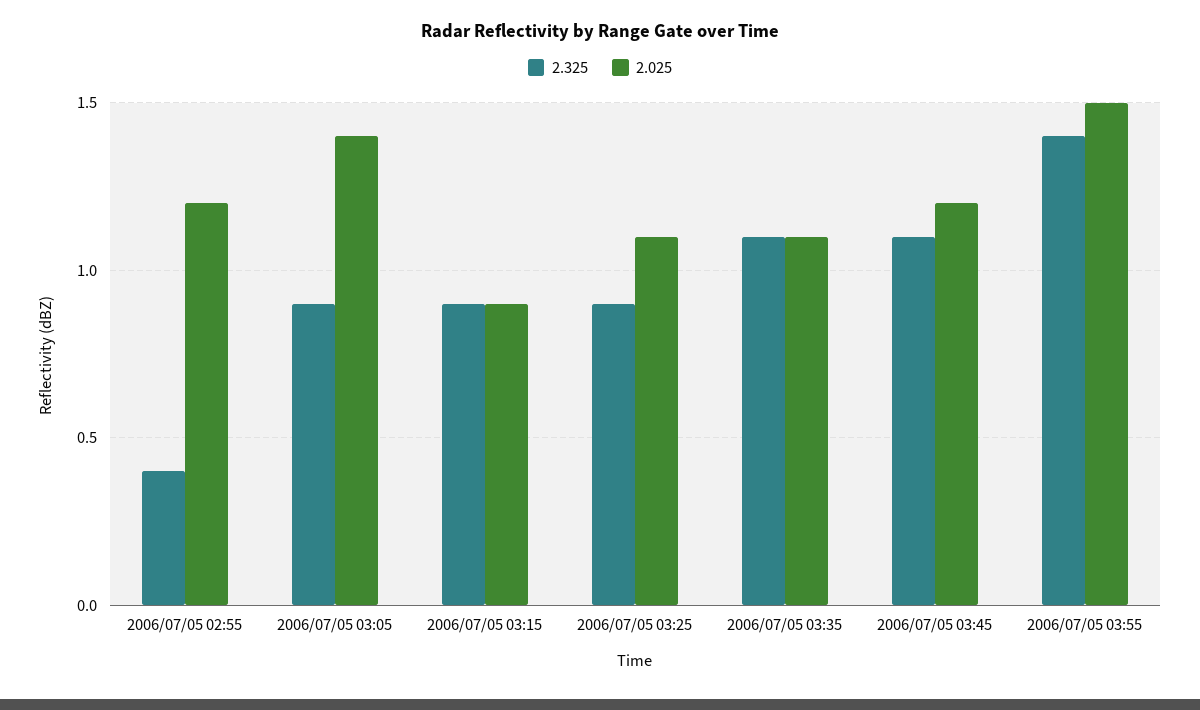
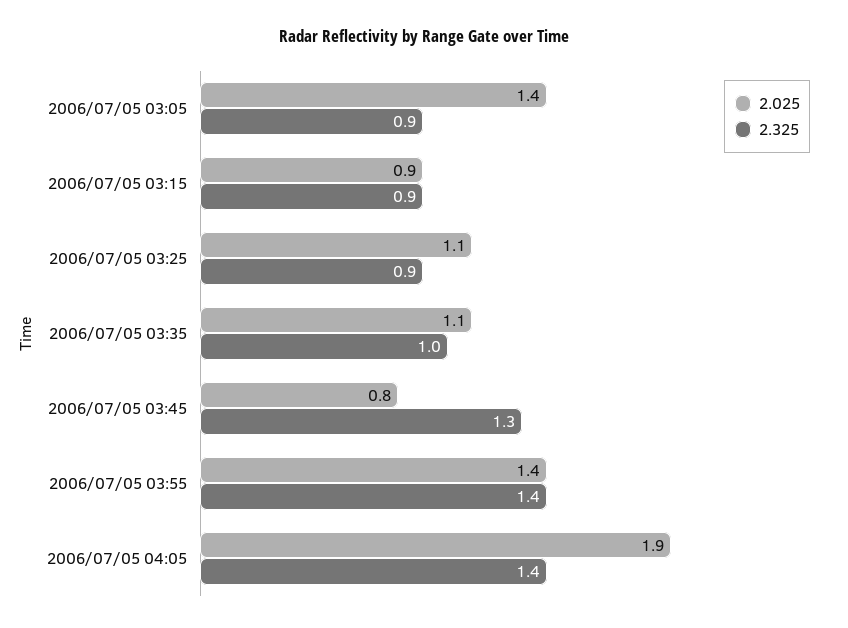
2.325, 2006/07/05 02:55: 0.4 -> none
2.025, 2006/07/05 02:55: 1.2 -> none
2.325, 2006/07/05 03:35: 1.1 -> 1
2.325, 2006/07/05 03:45: 1.1 -> 1.3
2.025, 2006/07/05 03:45: 1.2 -> 0.8
2.025, 2006/07/05 03:55: 1.5 -> 1.4
2.025, 2006/07/05 04:05: none -> 1.9
2.325, 2006/07/05 04:05: none -> 1.4

